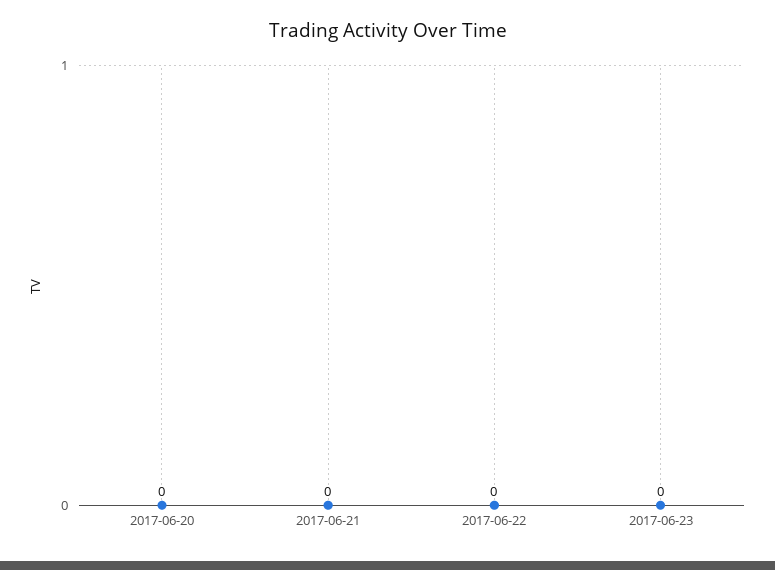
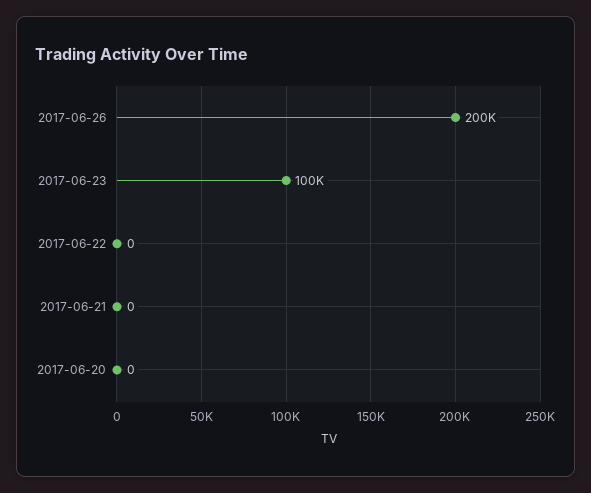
2017-06-23: 0 -> 100000
2017-06-26: none -> 200000

